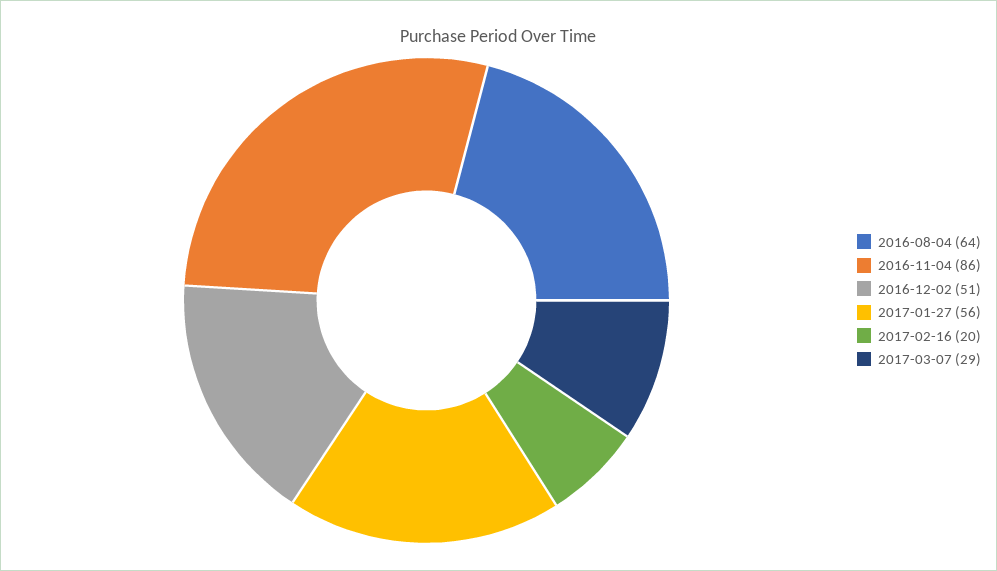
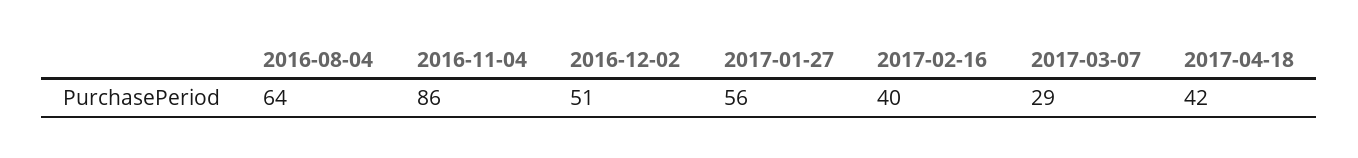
2017-02-16: 20 -> 40
2017-04-18: none -> 42

